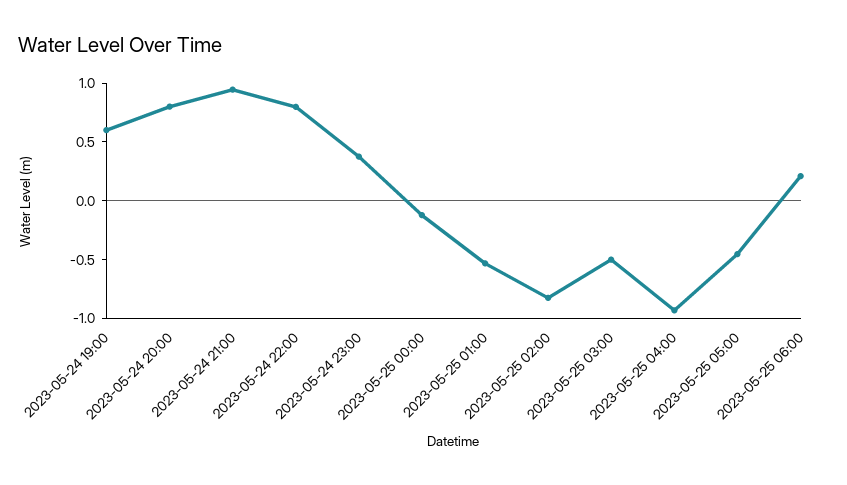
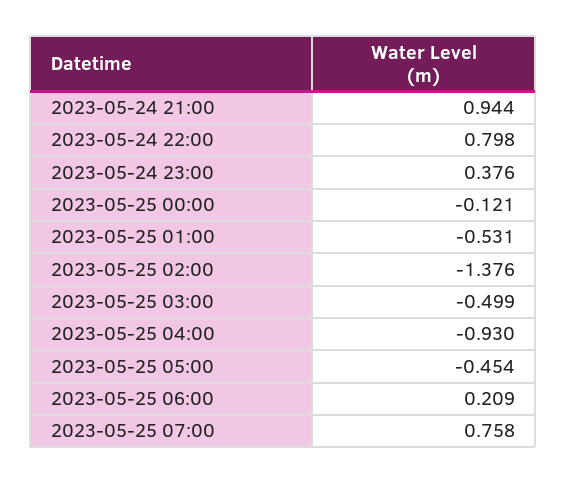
2023-05-24 19:00: 0.6 -> none
2023-05-24 20:00: 0.8 -> none
2023-05-25 02:00: -0.8 -> -1.376
2023-05-25 07:00: none -> 0.758

